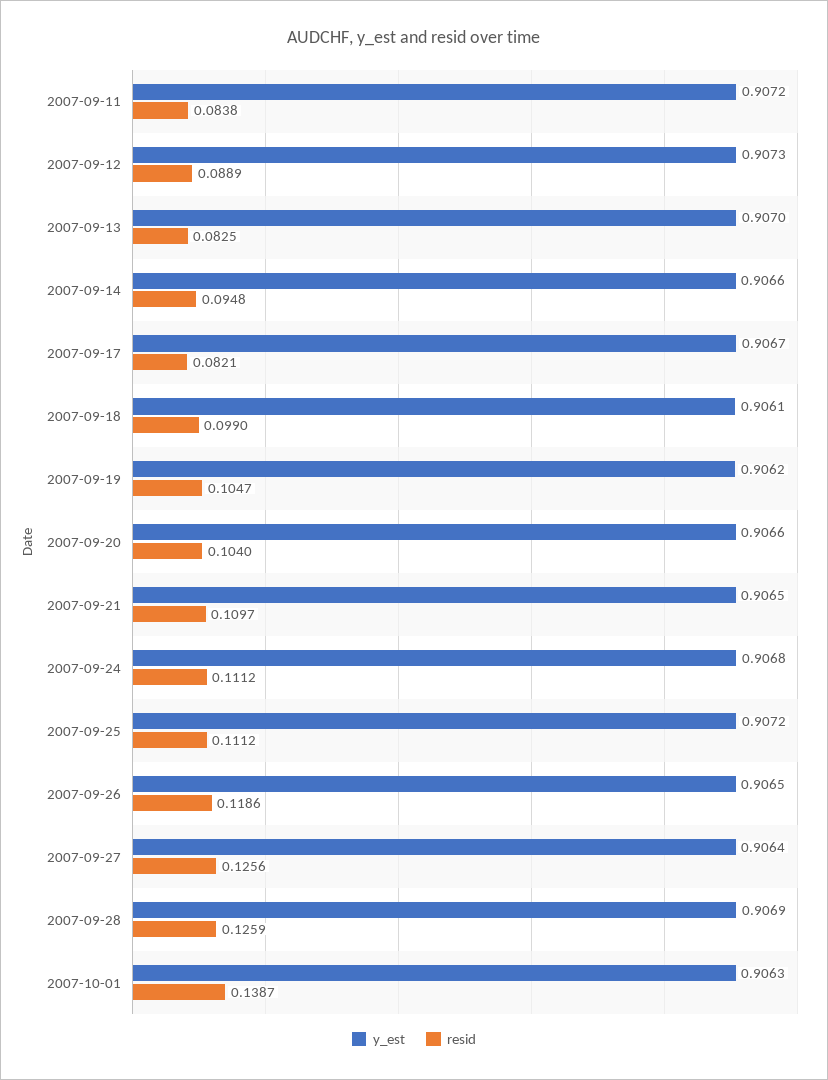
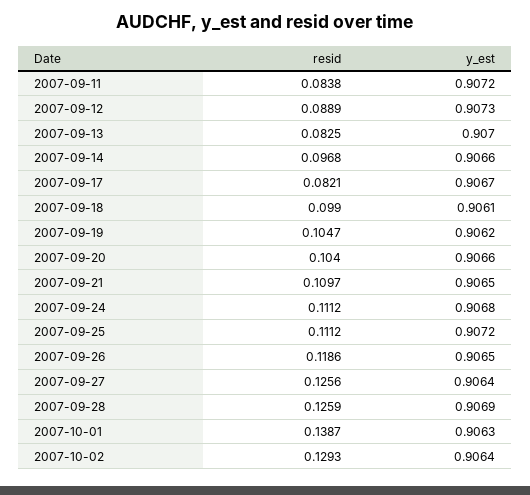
resid, 2007-09-14: 0.0948 -> 0.0968
resid, 2007-10-02: none -> 0.1293
y_est, 2007-10-02: none -> 0.9064

